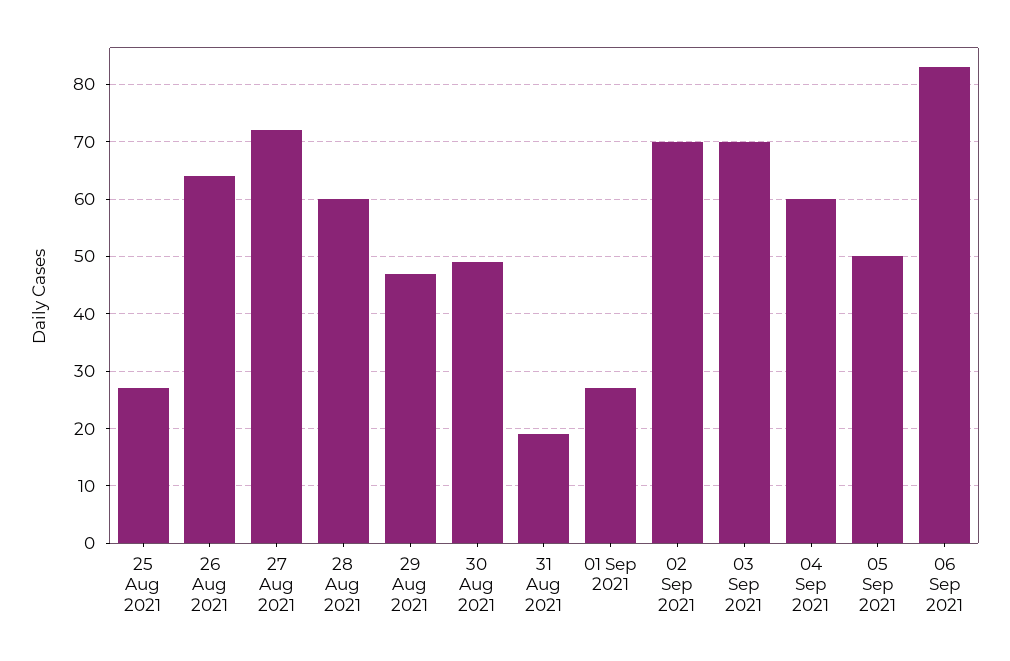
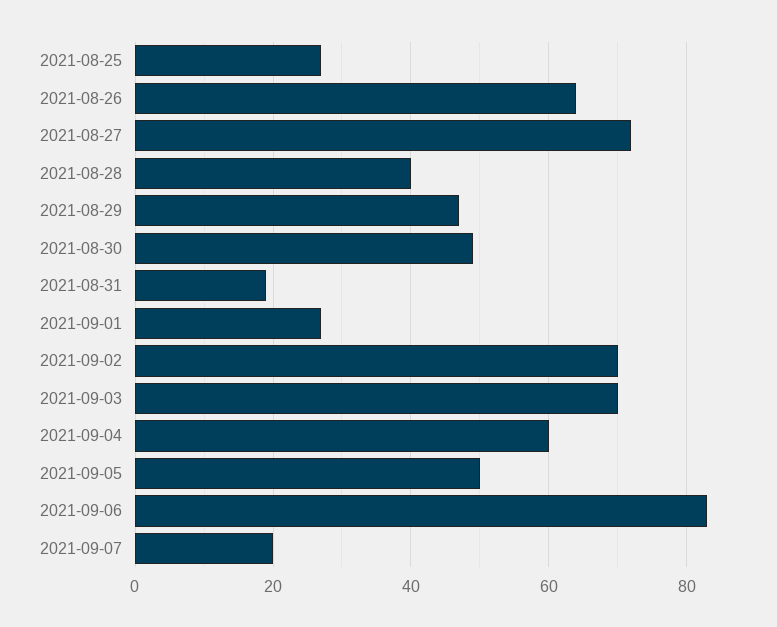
28 Aug 2021: 60 -> 40
2021-09-07: none -> 20

